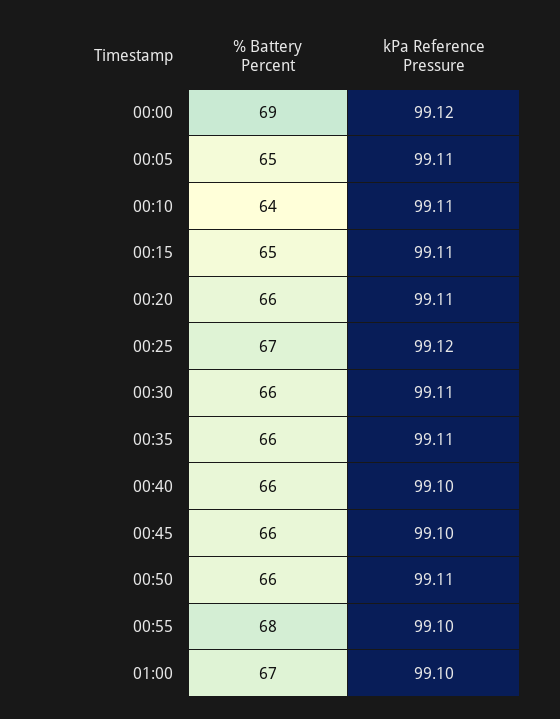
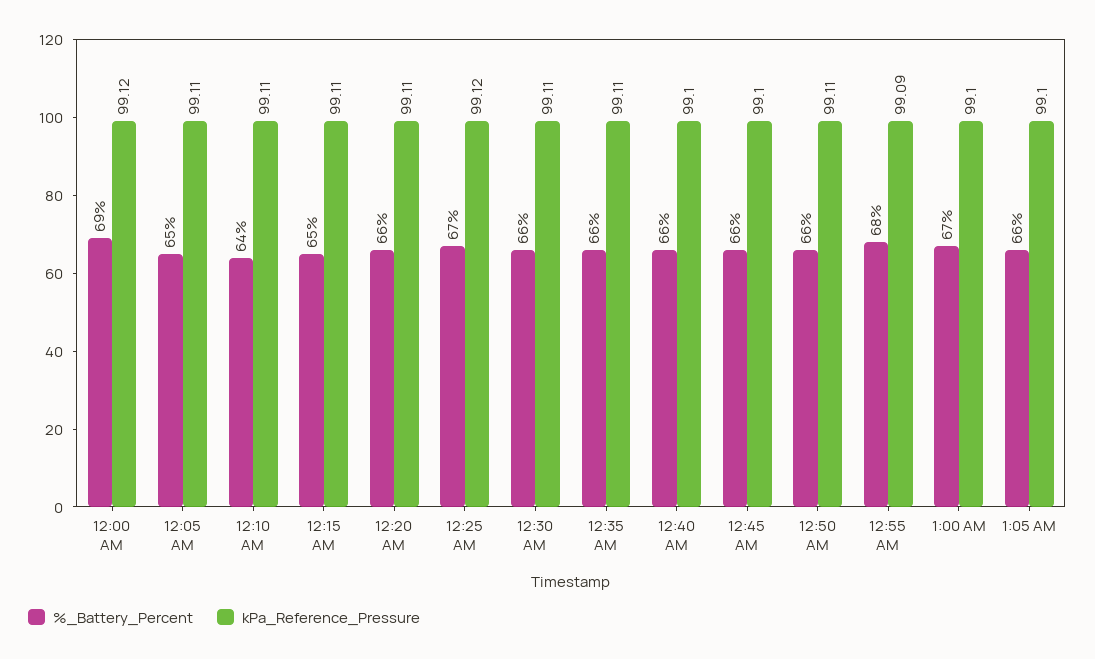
kPa Reference Pressure, 00:55: 99.1 -> 99.09
% Battery Percent, 1:05 AM: none -> 66
kPa Reference Pressure, 1:05 AM: none -> 99.1

